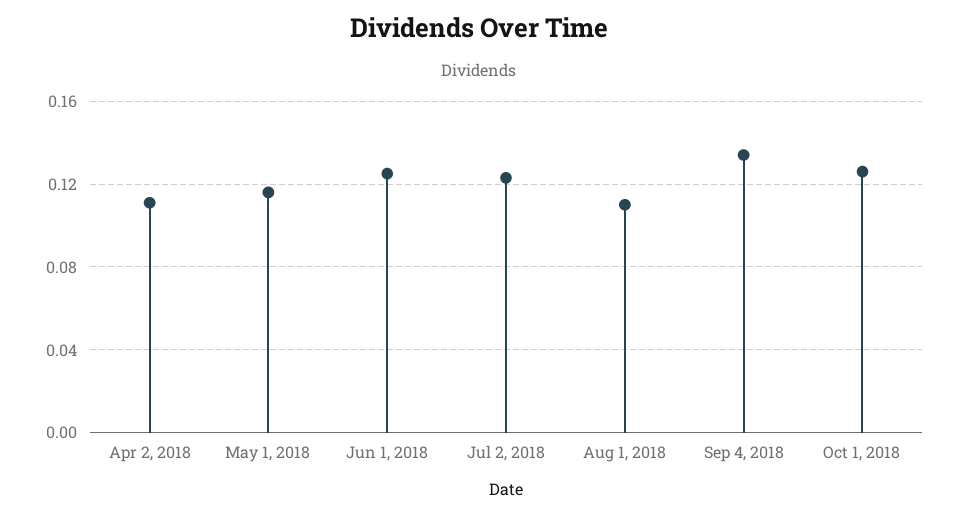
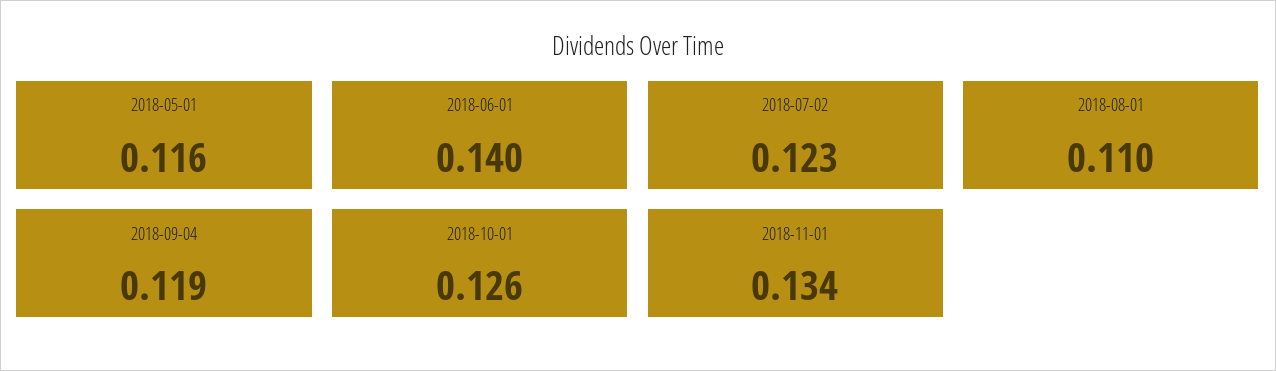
Apr 2, 2018: 0.11 -> none
Jun 1, 2018: 0.125 -> 0.14
Sep 4, 2018: 0.135 -> 0.119
2018-11-01: none -> 0.134

